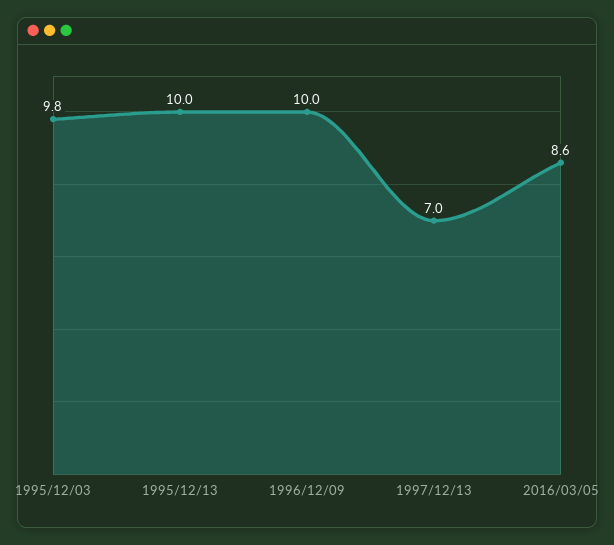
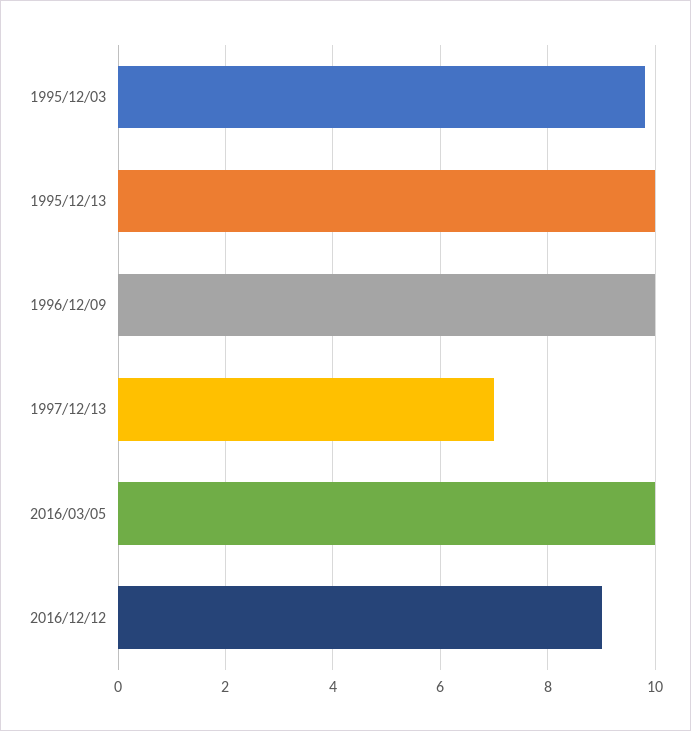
2016/03/05: 8.6 -> 10
2016/12/12: none -> 9

